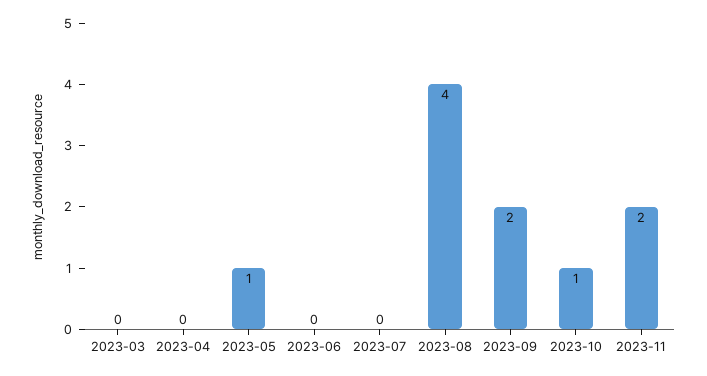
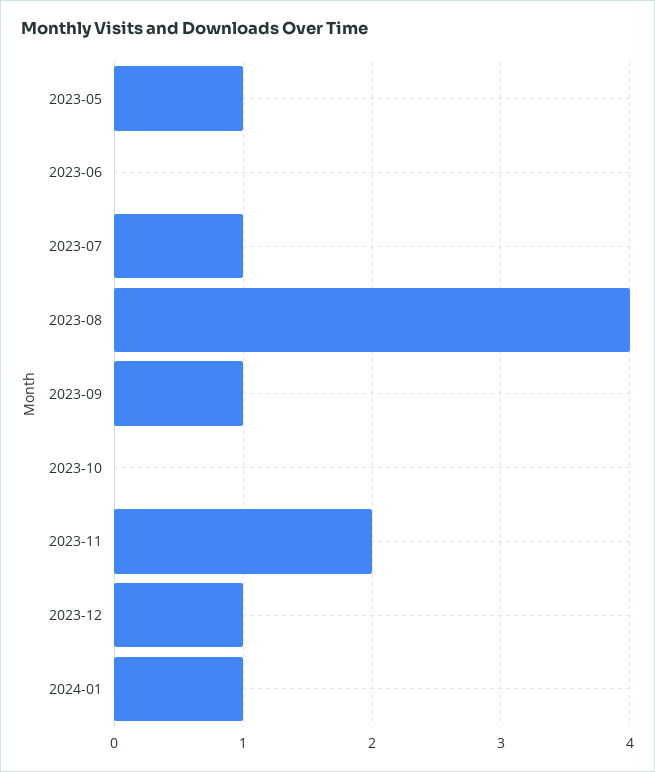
2023-03: 0 -> none
2023-04: 0 -> none
2023-07: 0 -> 1
2023-09: 2 -> 1
2023-10: 1 -> 0
2023-12: none -> 1
2024-01: none -> 1

